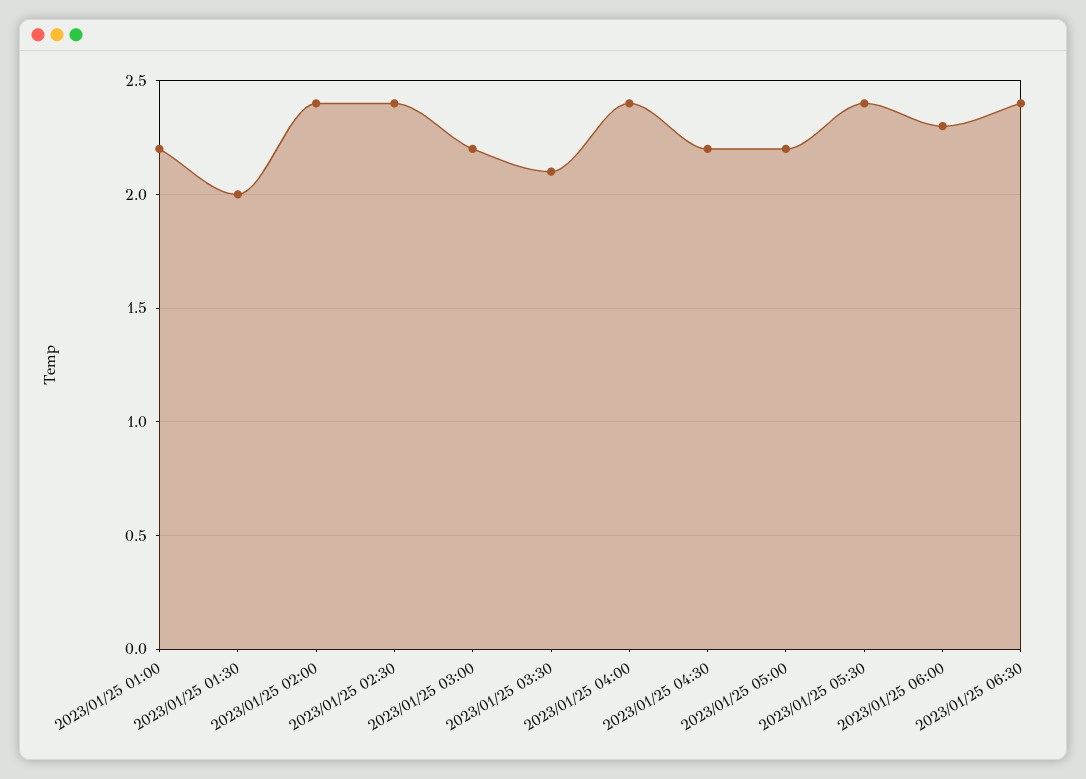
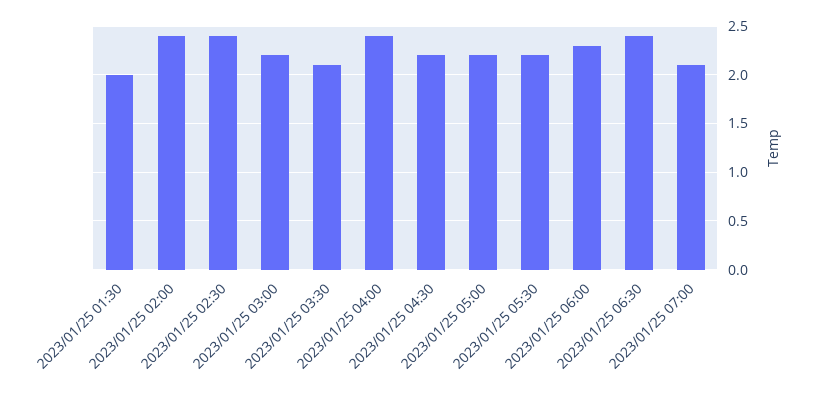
2023/01/25 01:00: 2.2 -> none
2023/01/25 05:30: 2.4 -> 2.2
2023/01/25 07:00: none -> 2.1

